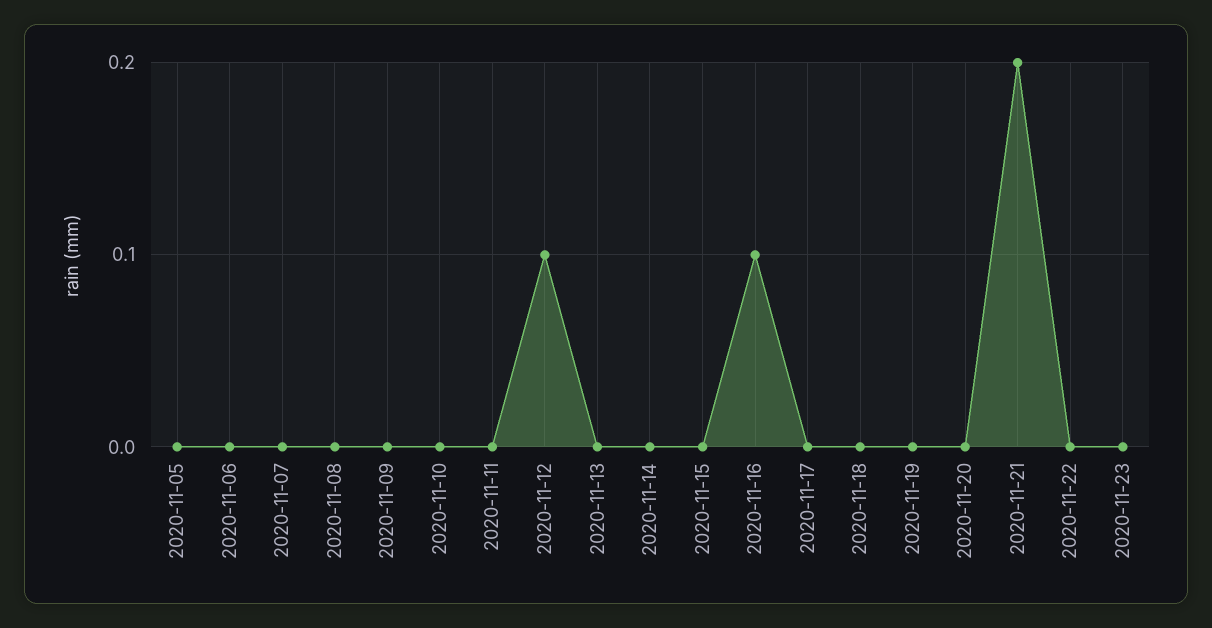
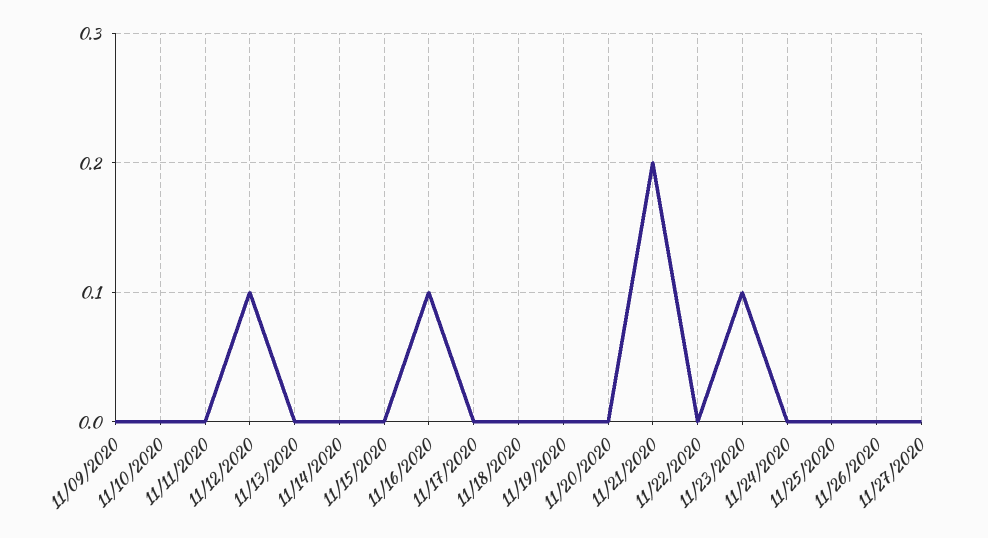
2020-11-05: 0 -> none
2020-11-06: 0 -> none
2020-11-07: 0 -> none
2020-11-08: 0 -> none
2020-11-23: 0 -> 0.1
11/24/2020: none -> 0
11/25/2020: none -> 0
11/26/2020: none -> 0
11/27/2020: none -> 0

